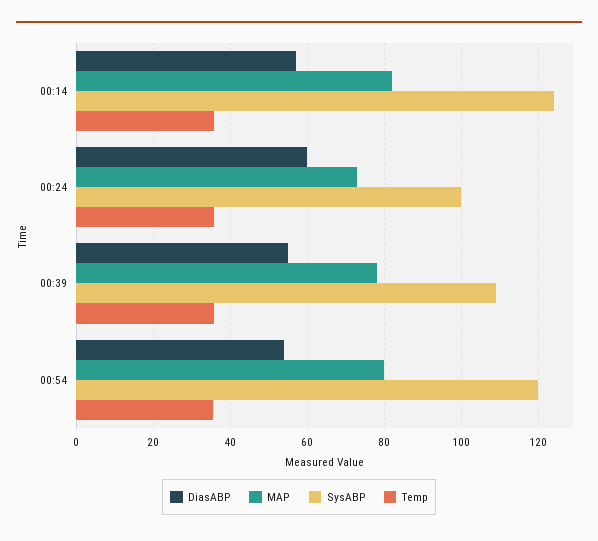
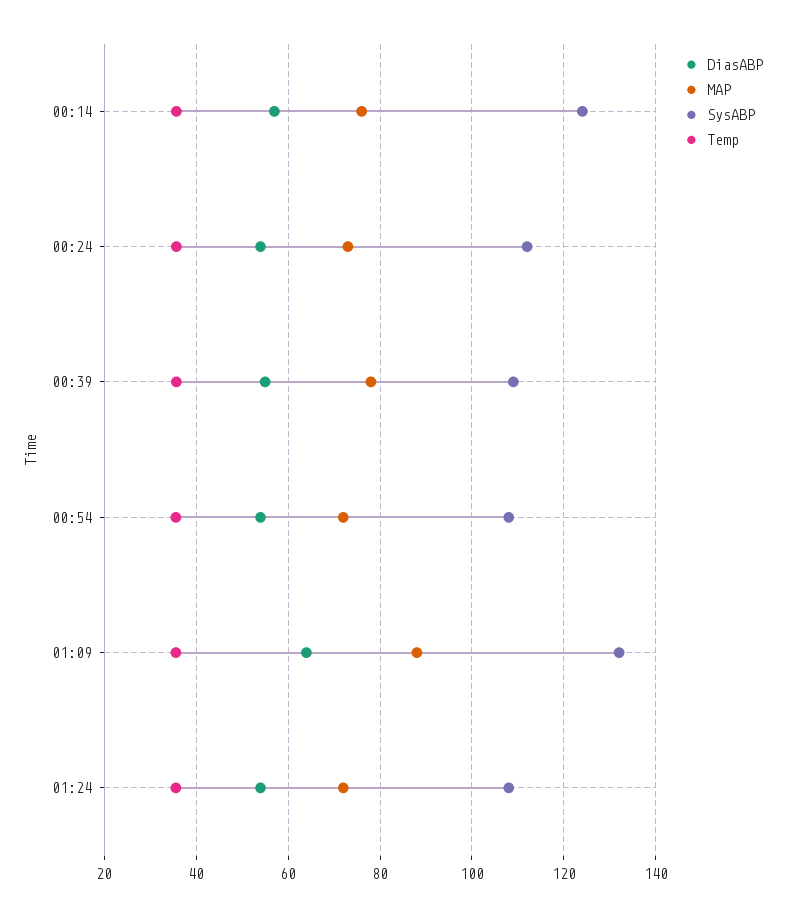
MAP, 00:14: 82 -> 76
DiasABP, 00:24: 60 -> 54
SysABP, 00:24: 100 -> 112
MAP, 00:54: 80 -> 72
SysABP, 00:54: 120 -> 108
DiasABP, 01:09: none -> 64
MAP, 01:09: none -> 88
SysABP, 01:09: none -> 132
Temp, 01:09: none -> 36
DiasABP, 01:24: none -> 54
MAP, 01:24: none -> 72
SysABP, 01:24: none -> 108
Temp, 01:24: none -> 36

